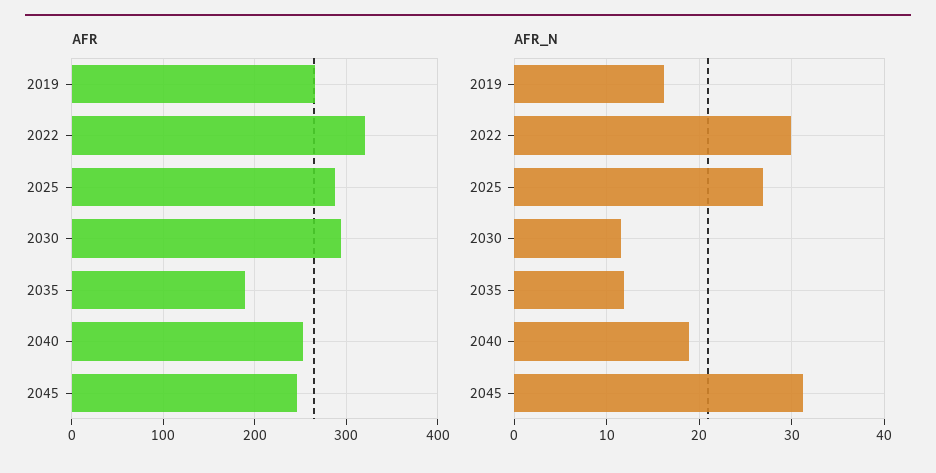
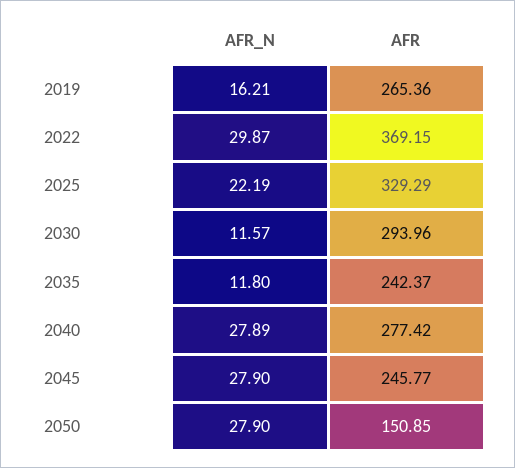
AFR, 2022: 320 -> 369.15
AFR, 2025: 290 -> 329.29
AFR, 2035: 190 -> 242.37
AFR, 2040: 250 -> 277.42
AFR_N, 2025: 27 -> 22.19
AFR_N, 2040: 19 -> 27.89
AFR_N, 2045: 31 -> 27.9
AFR_N, 2050: none -> 27.9
AFR, 2050: none -> 150.85

